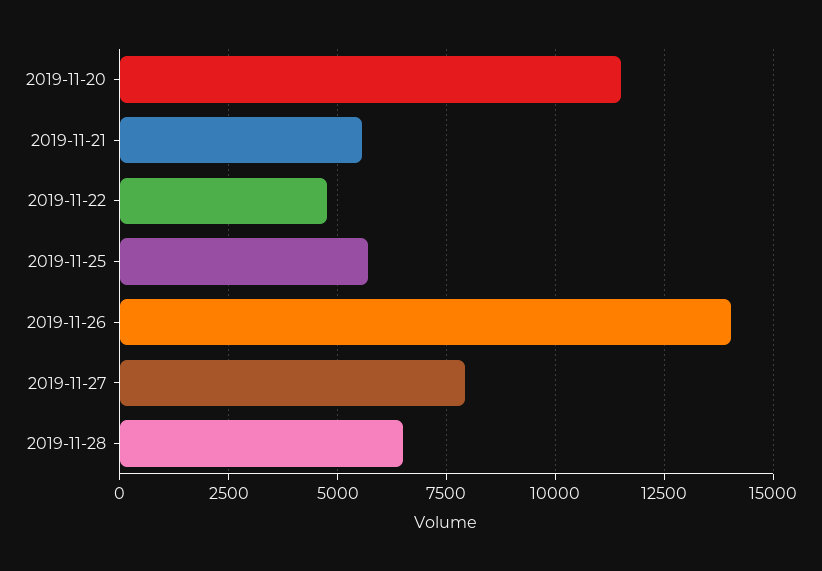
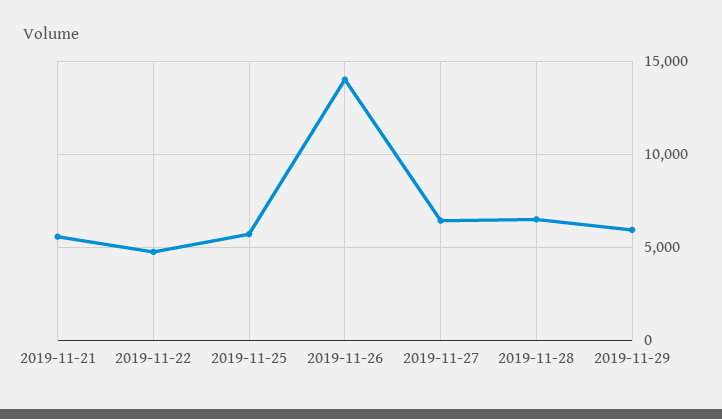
2019-11-20: 11500 -> none
2019-11-27: 8000 -> 6500
2019-11-29: none -> 6000

